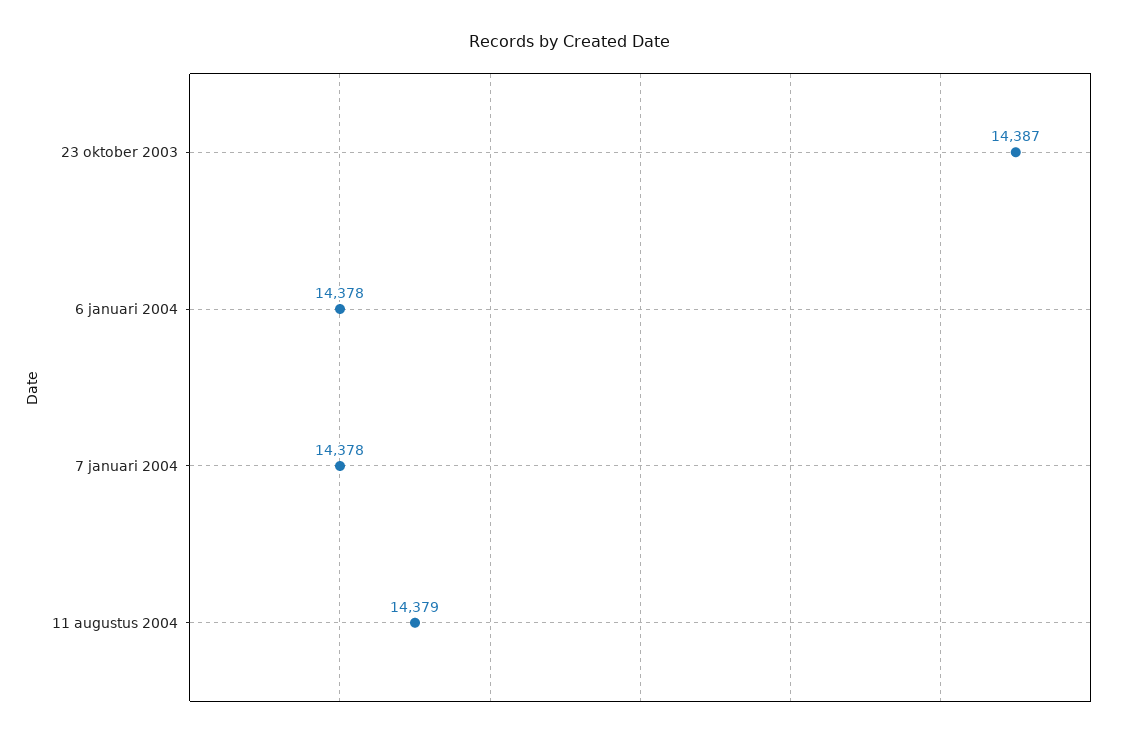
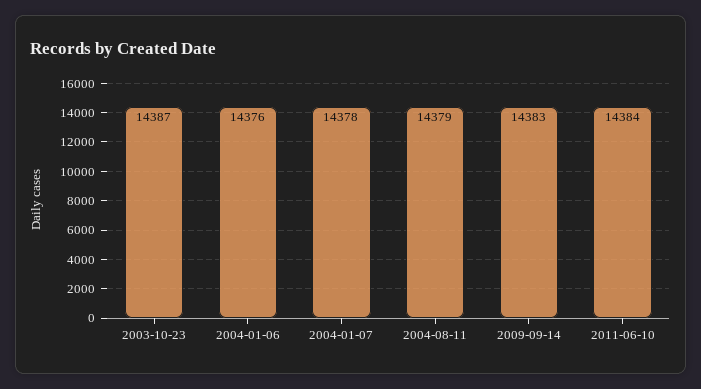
6 januari 2004: 14378 -> 14376
2009-09-14: none -> 14383
2011-06-10: none -> 14384

